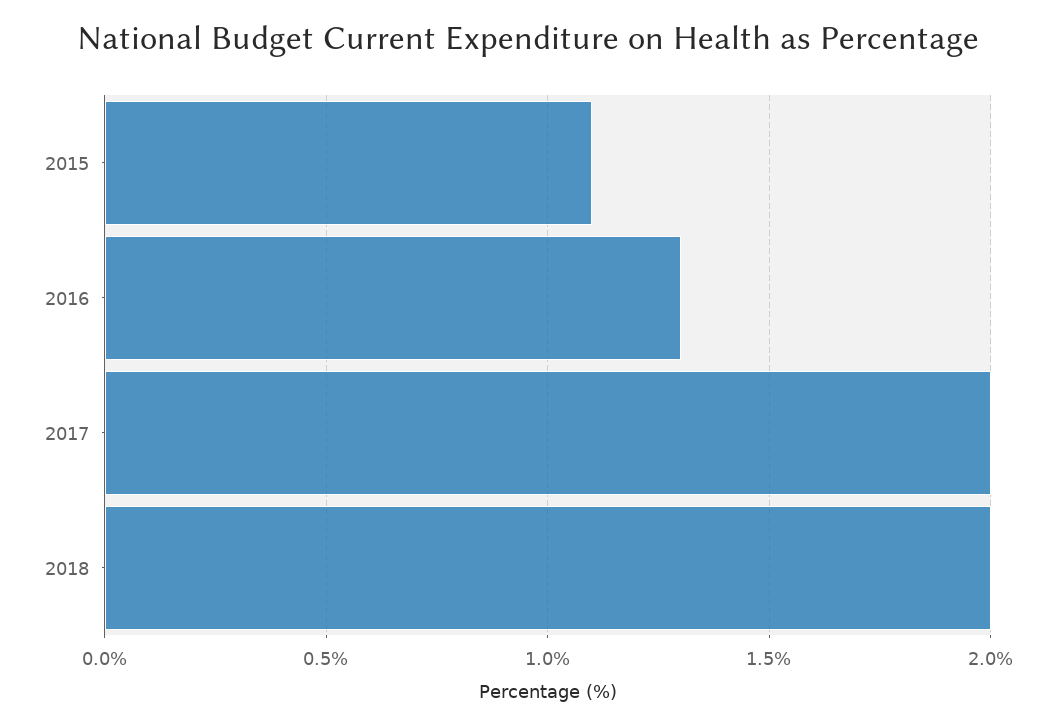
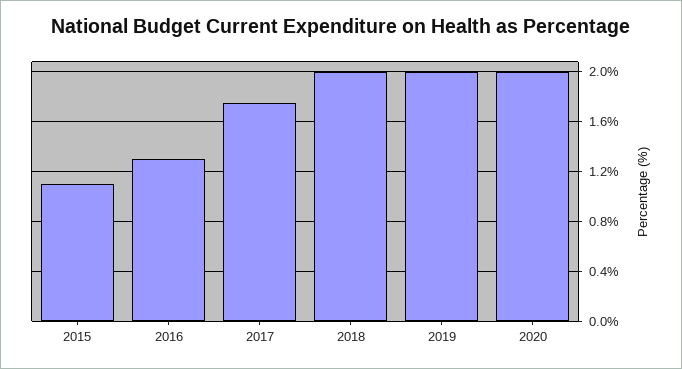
2017: 2 -> 1.75
2019: none -> 2
2020: none -> 2

